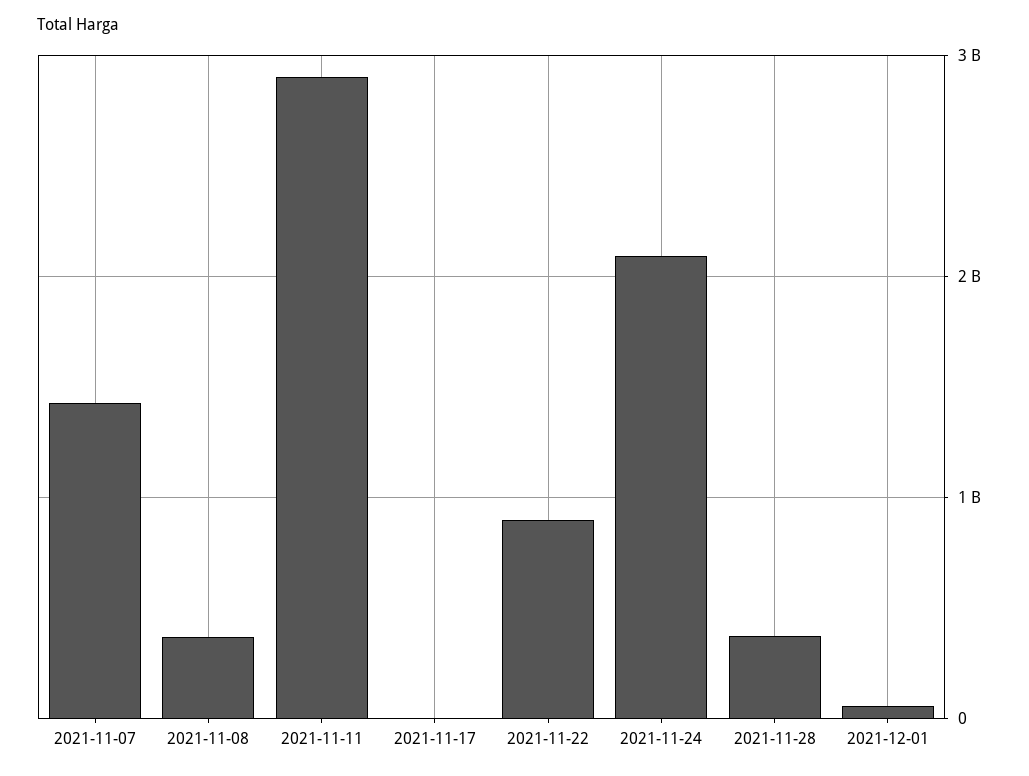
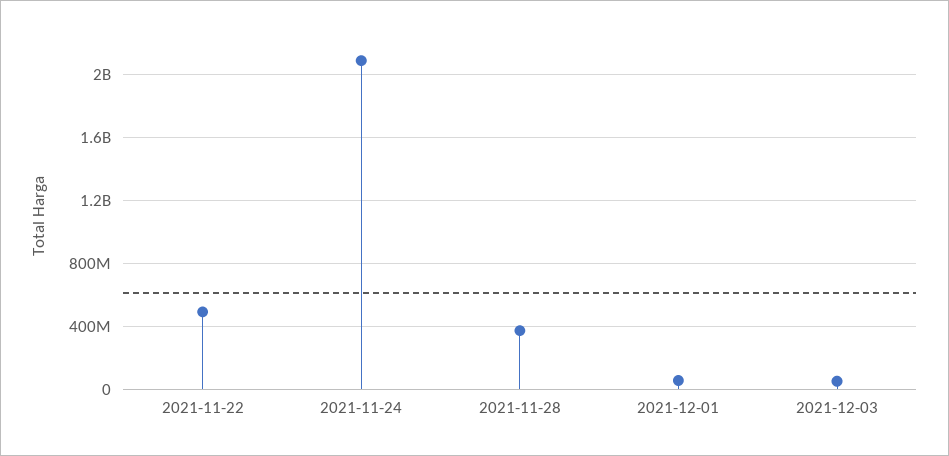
2021-11-07: 1400000000 -> none
2021-11-08: 400000000 -> none
2021-11-11: 2900000000 -> none
2021-11-17: 0 -> none
2021-11-22: 900000000 -> 500000000
2021-12-03: none -> 50000000

